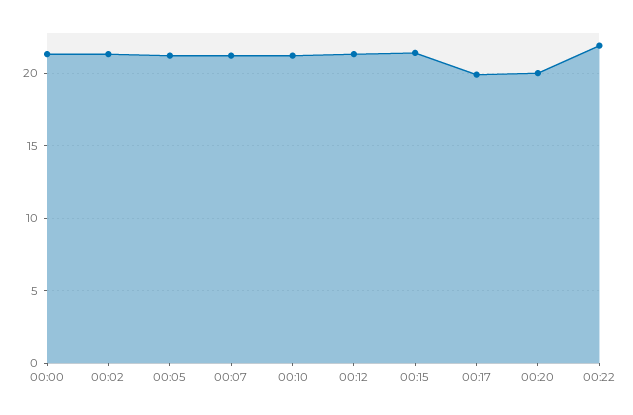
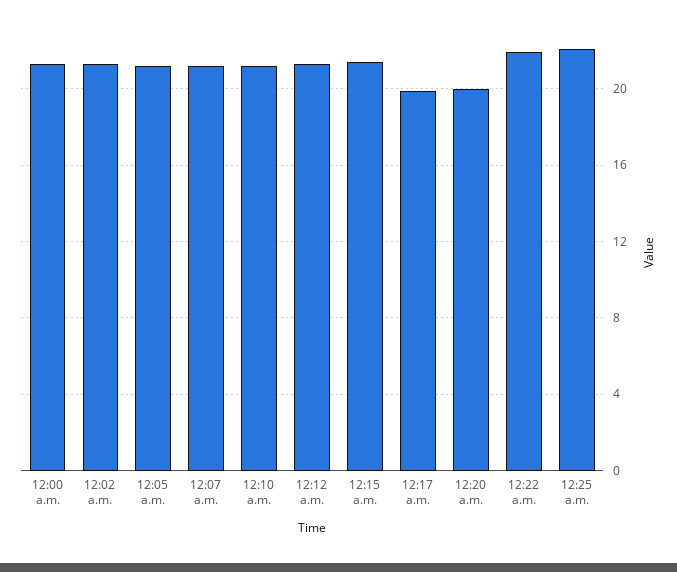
12:25 a.m.: none -> 22

